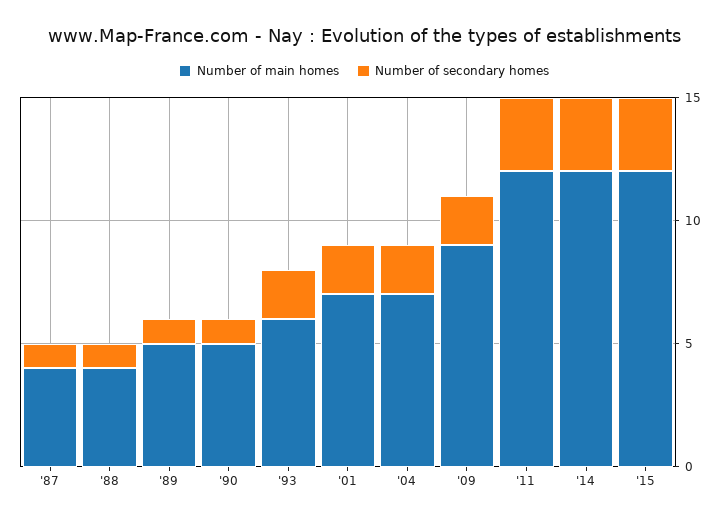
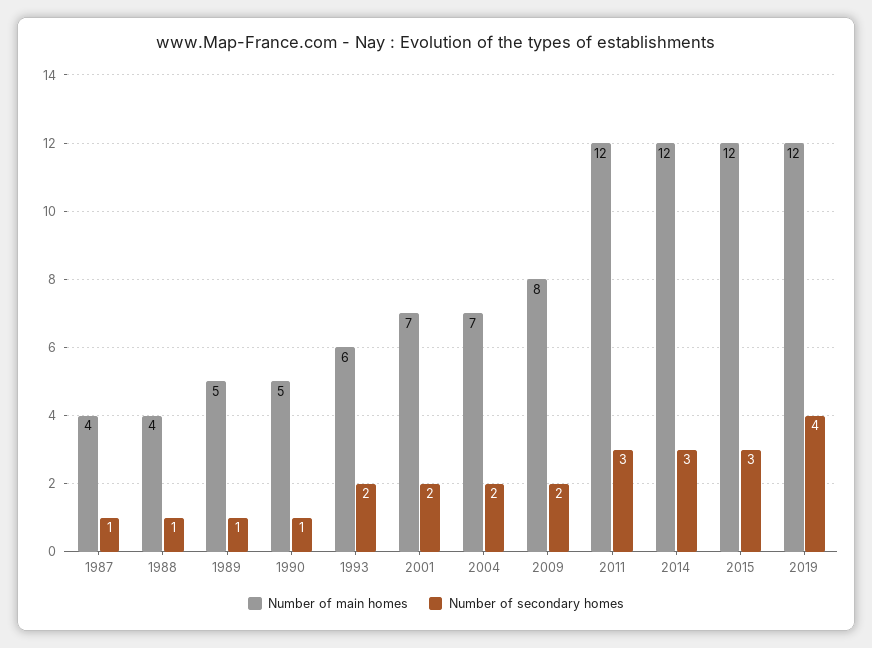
Number of main homes, '09: 9 -> 8
Number of main homes, 2019: none -> 12
Number of secondary homes, 2019: none -> 4

